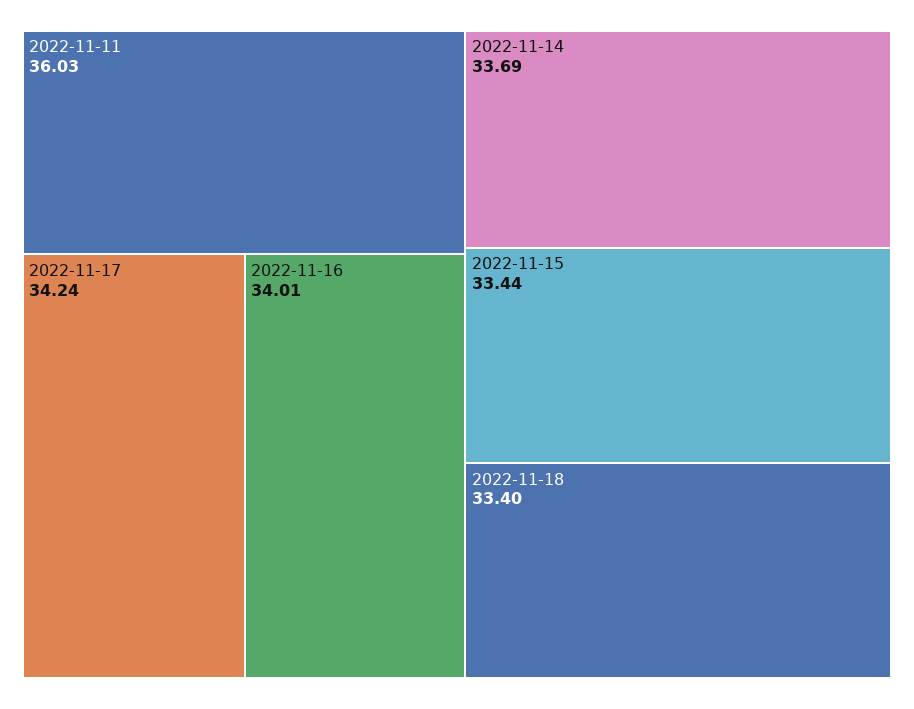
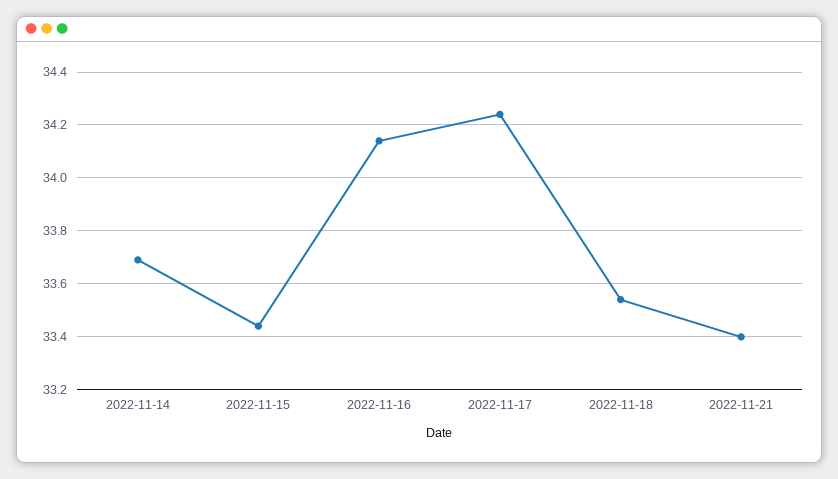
2022-11-11: 36.03 -> none
2022-11-16: 34.01 -> 34.15
2022-11-18: 33.4 -> 33.55
2022-11-21: none -> 33.4

